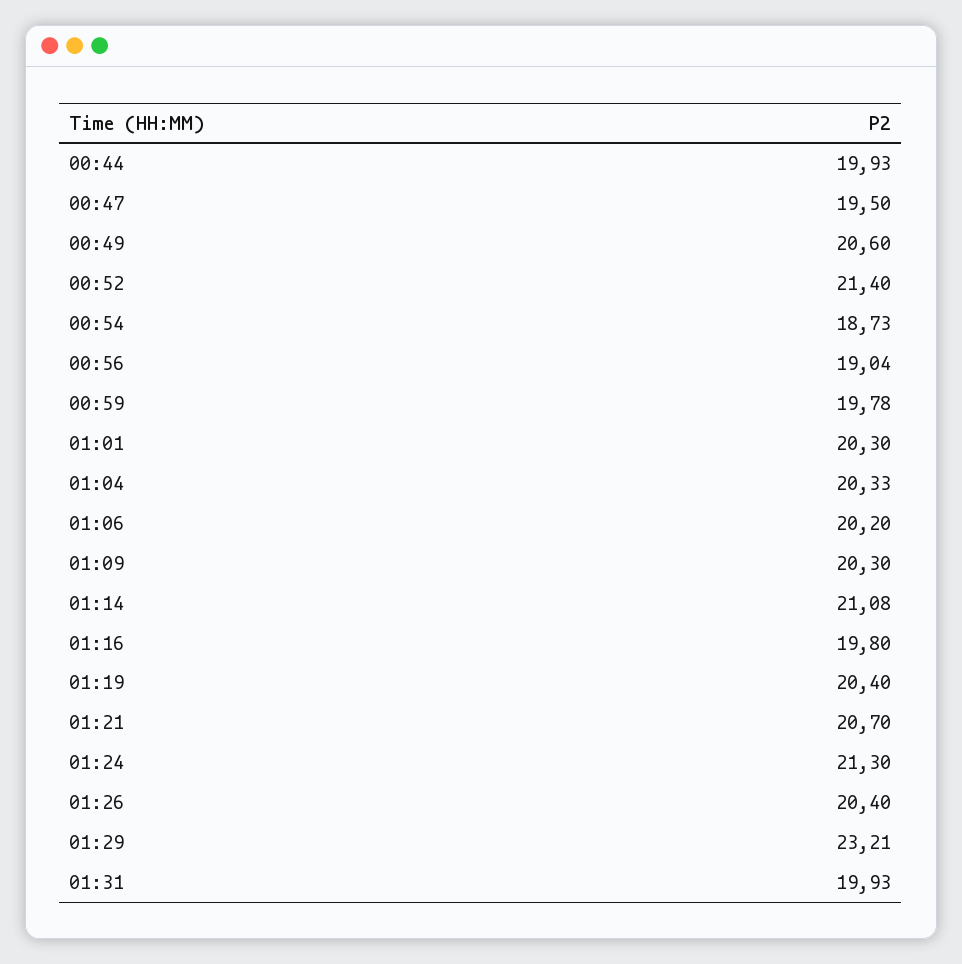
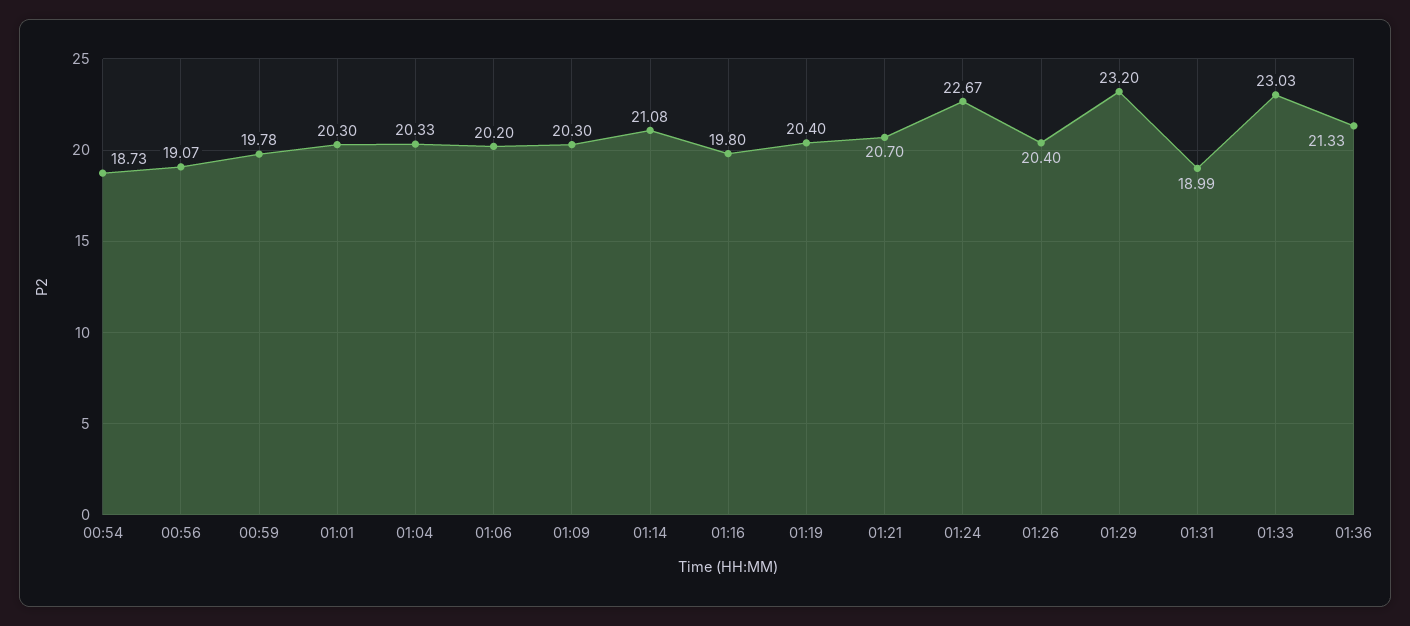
00:44: 19.93 -> none
00:47: 19.5 -> none
00:49: 20.6 -> none
00:52: 21.4 -> none
00:56: 19.04 -> 19.07
01:24: 21.3 -> 22.67
01:29: 23.21 -> 23.2
01:31: 19.93 -> 18.99
01:33: none -> 23.03
01:36: none -> 21.33

